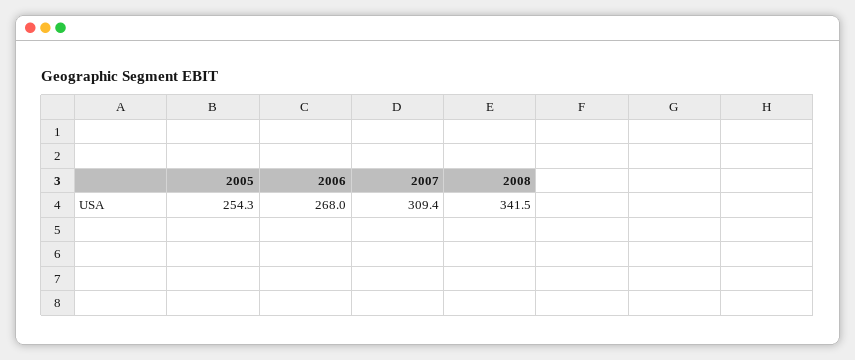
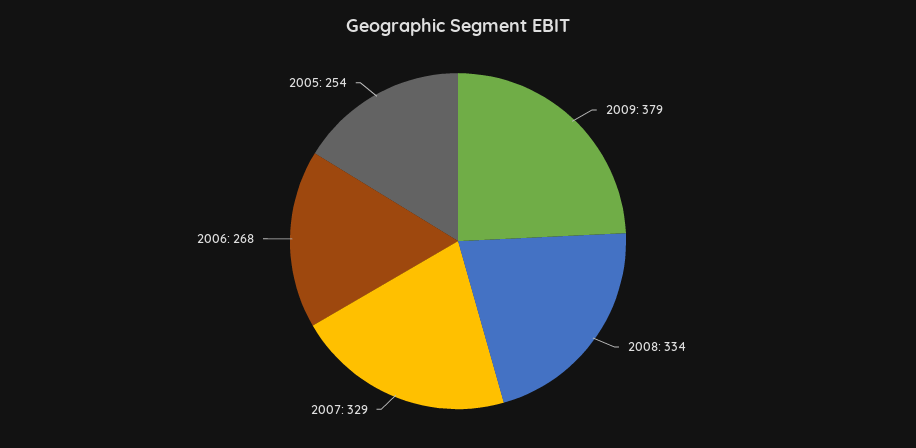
2007: 309.4 -> 329
2008: 341.5 -> 334
2009: none -> 379

